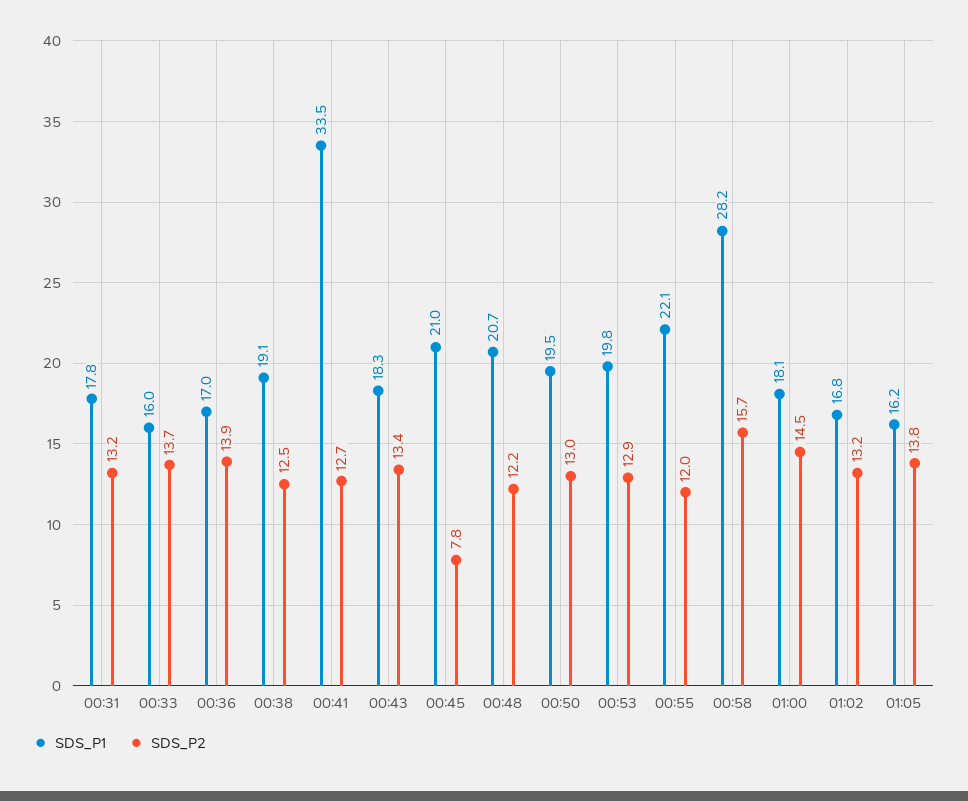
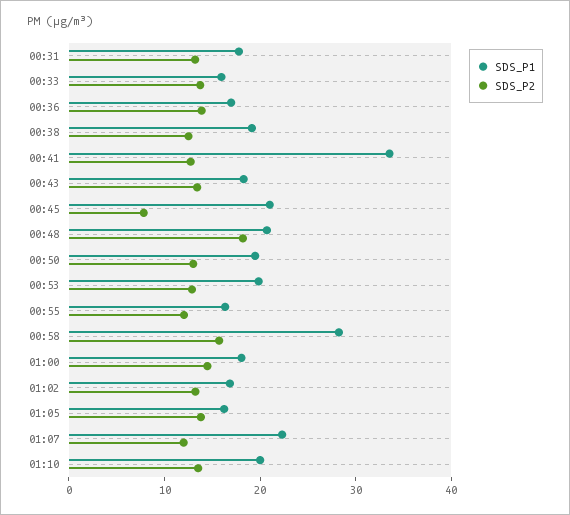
SDS_P2, 00:48: 12.2 -> 18
SDS_P1, 00:55: 22.1 -> 16
SDS_P1, 01:07: none -> 22
SDS_P2, 01:07: none -> 12
SDS_P1, 01:10: none -> 20
SDS_P2, 01:10: none -> 14

